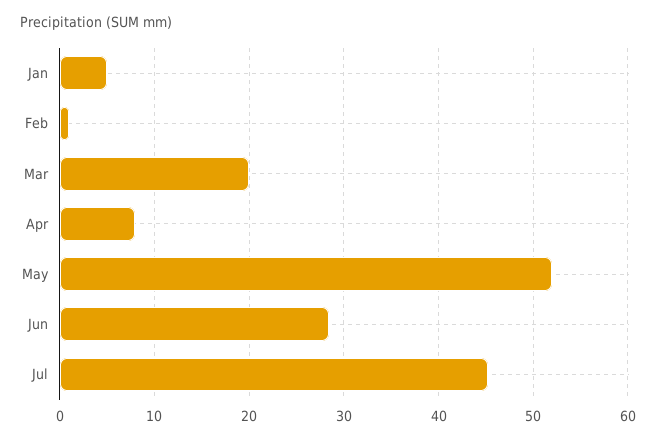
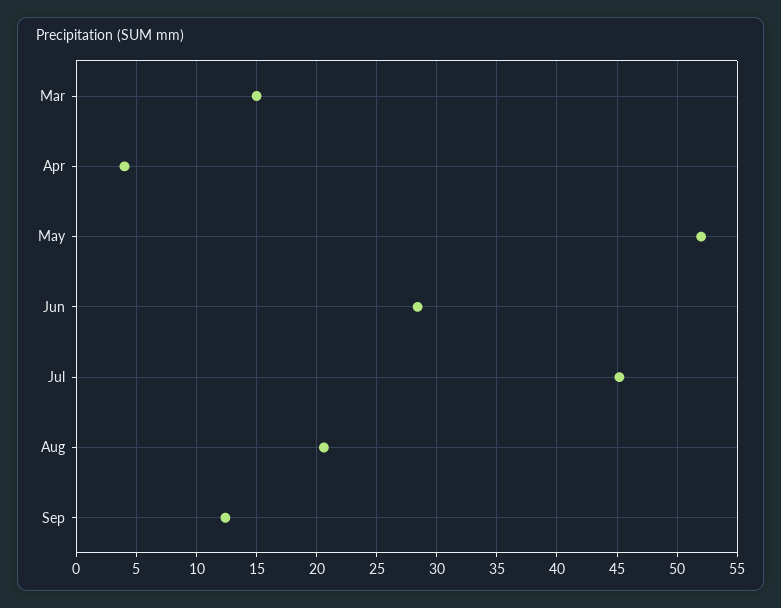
Jan: 5 -> none
Feb: 1 -> none
Mar: 20 -> 15
Apr: 8 -> 4
Aug: none -> 20.5
Sep: none -> 12.5

